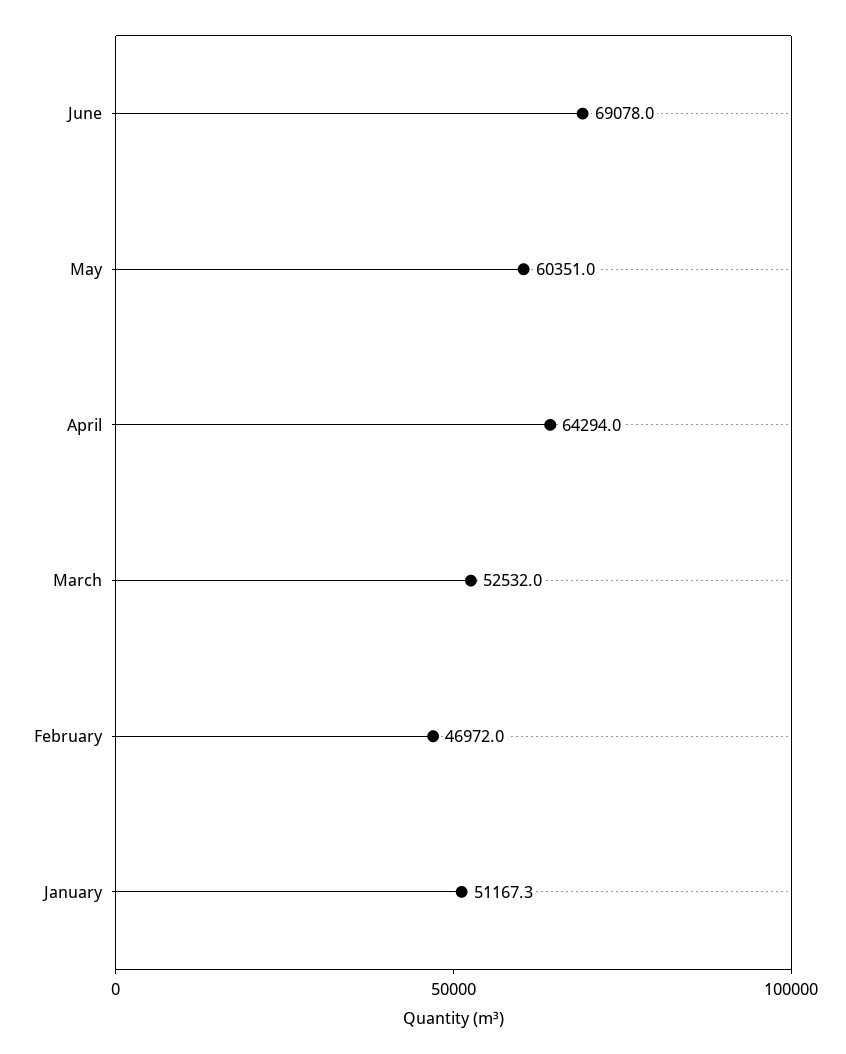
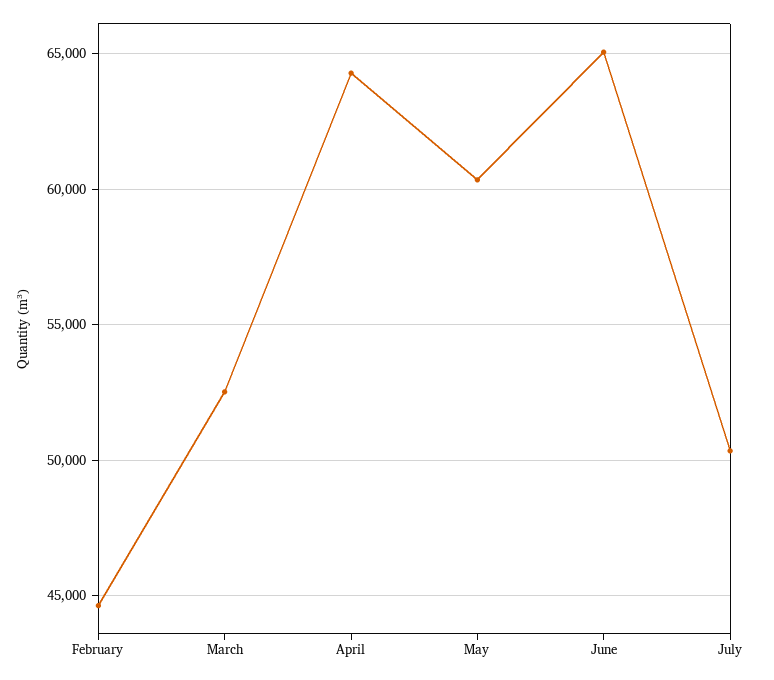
June: 69078 -> 65000
February: 46972 -> 44500
January: 51167.3 -> none
July: none -> 50500

